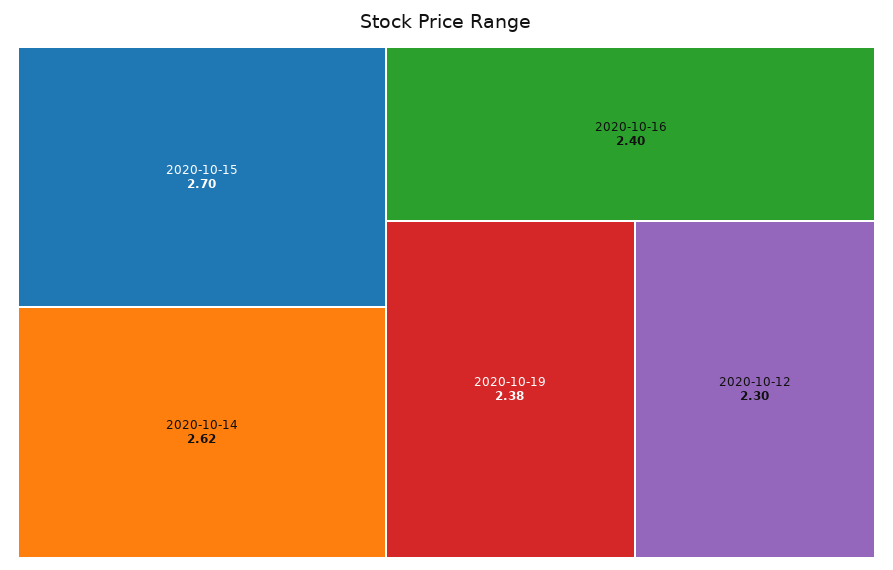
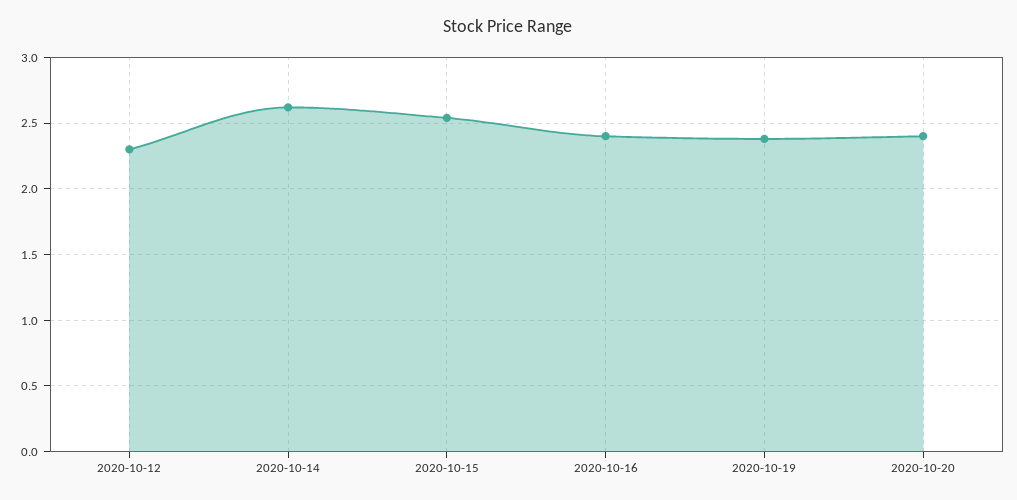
2020-10-15: 2.7 -> 2.55
2020-10-20: none -> 2.4

